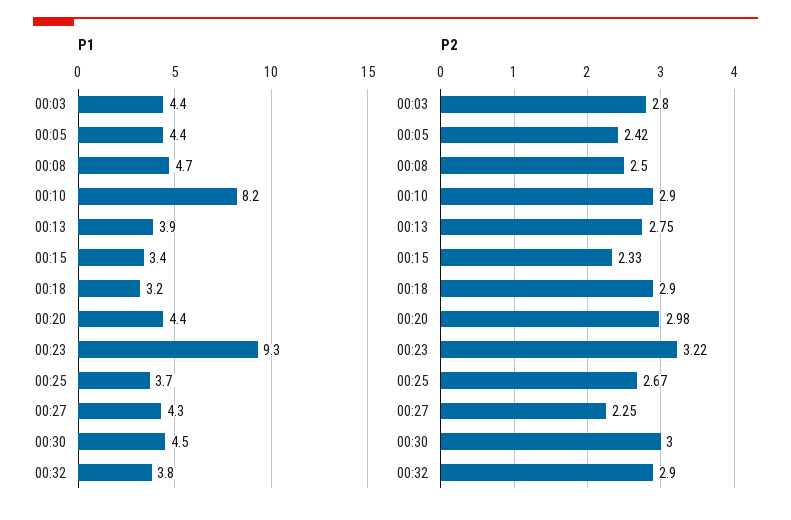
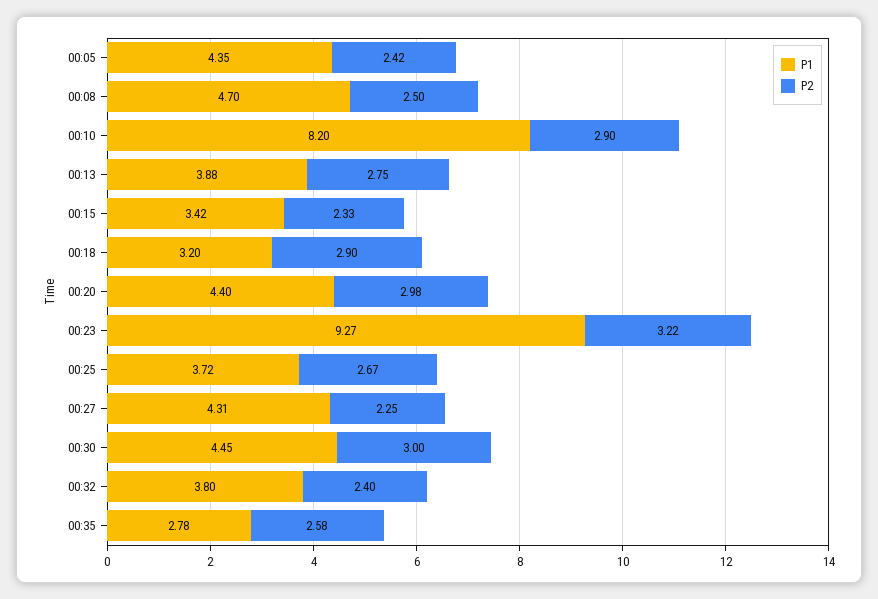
P1, 00:03: 4.4 -> none
P2, 00:03: 2.8 -> none
P2, 00:32: 2.9 -> 2.4
P1, 00:35: none -> 2.78
P2, 00:35: none -> 2.58

